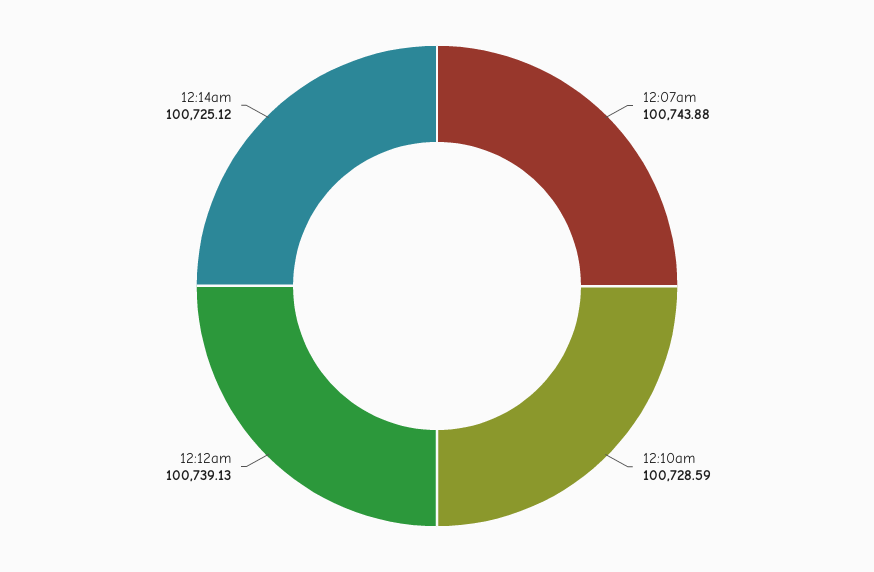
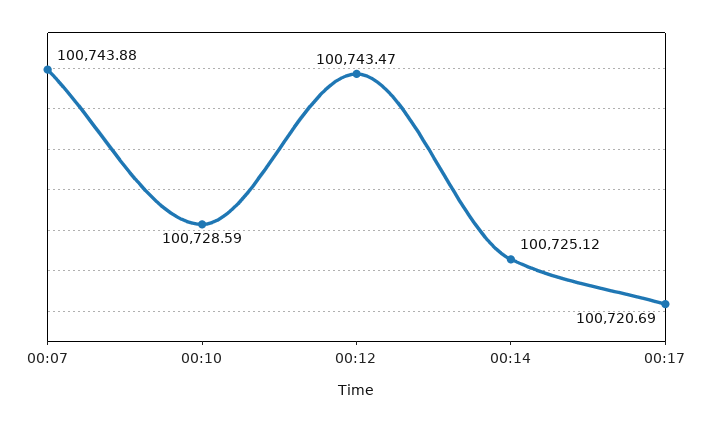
12:12am: 100739.13 -> 100743.47
00:17: none -> 100720.69

